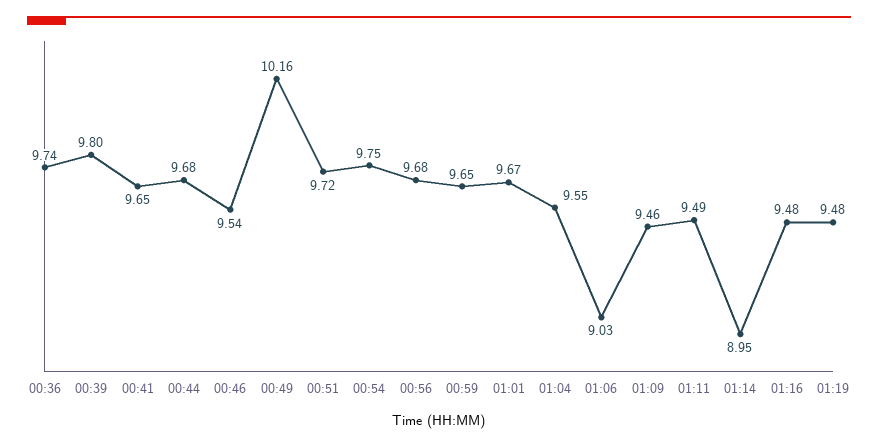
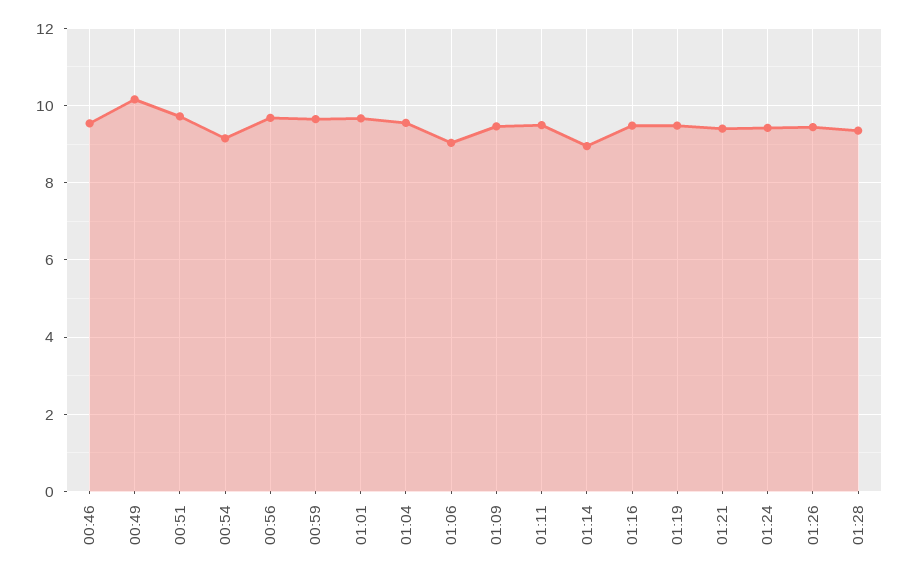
00:36: 9.74 -> none
00:39: 9.8 -> none
00:41: 9.65 -> none
00:44: 9.68 -> none
00:54: 9.75 -> 9.2
01:21: none -> 9.4
01:24: none -> 9.4
01:26: none -> 9.4
01:28: none -> 9.4

